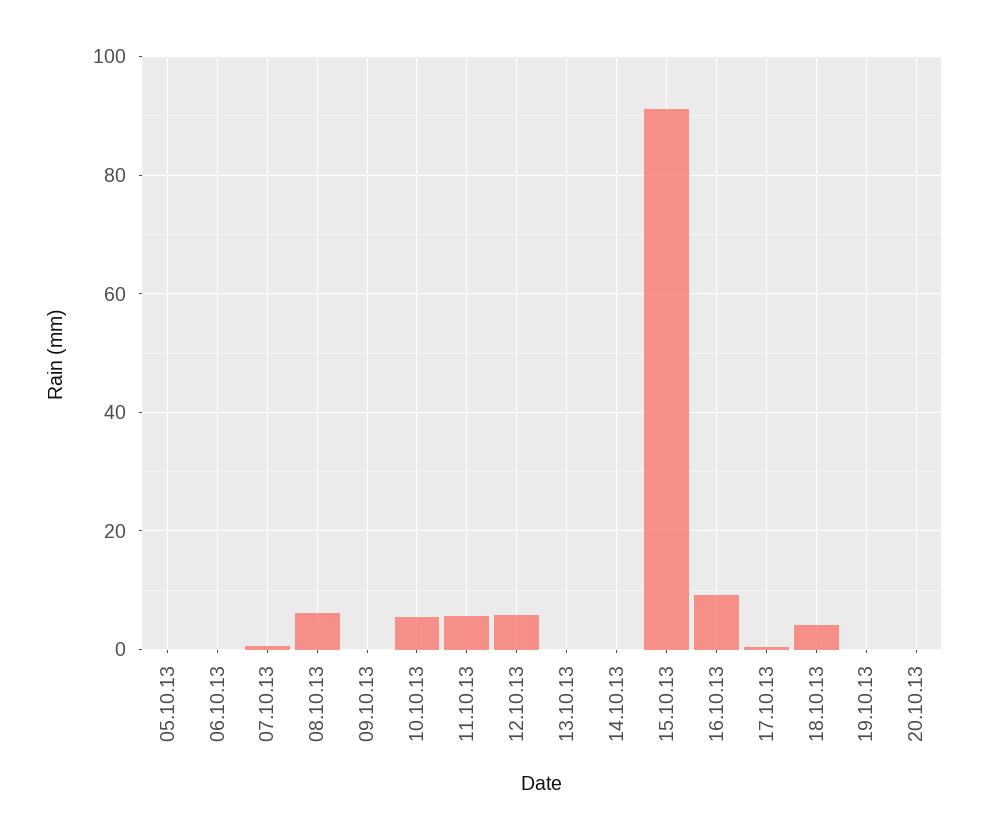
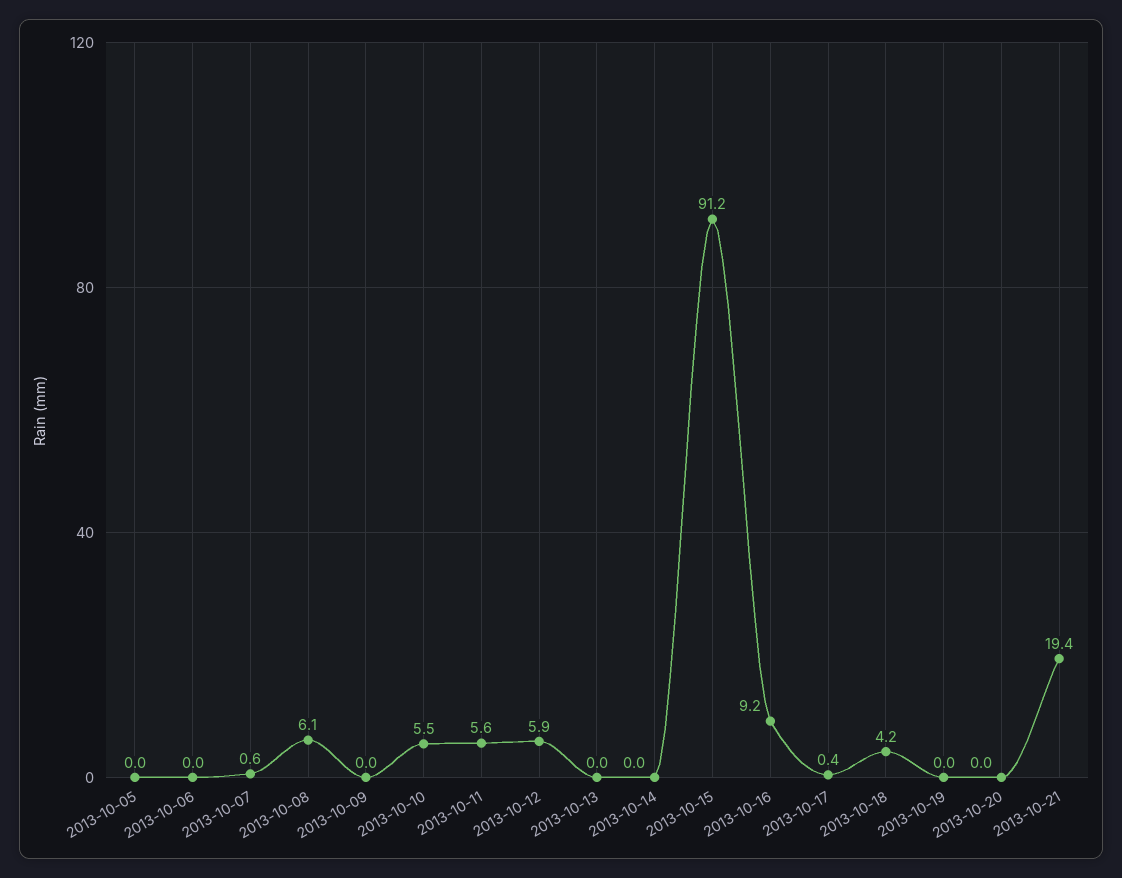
2013-10-21: none -> 19.4

